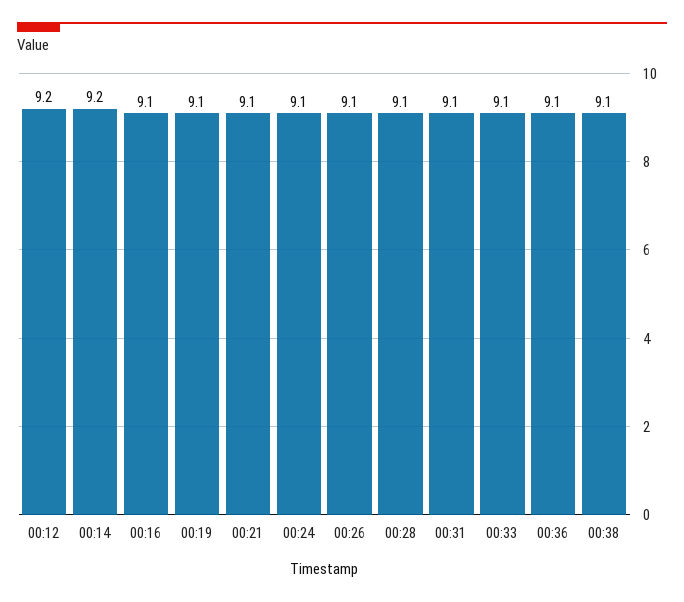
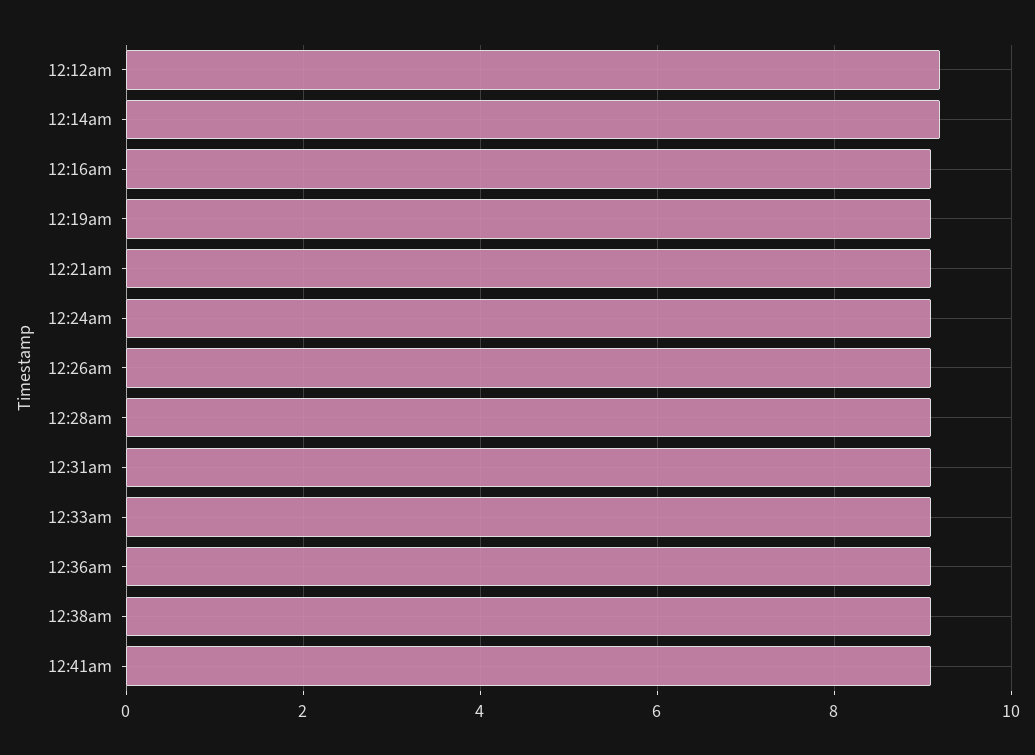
12:41am: none -> 9

